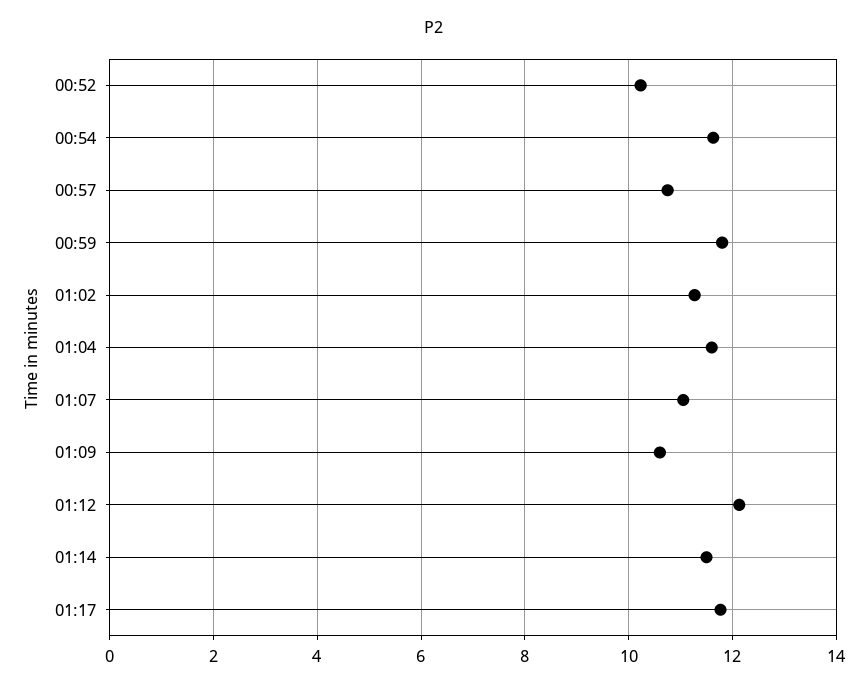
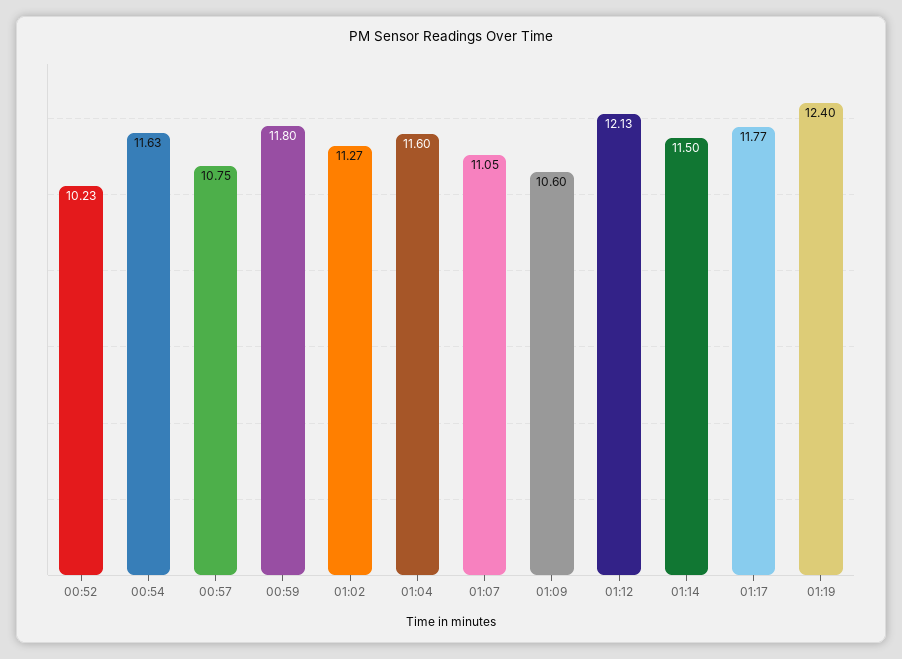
01:19: none -> 12.4

